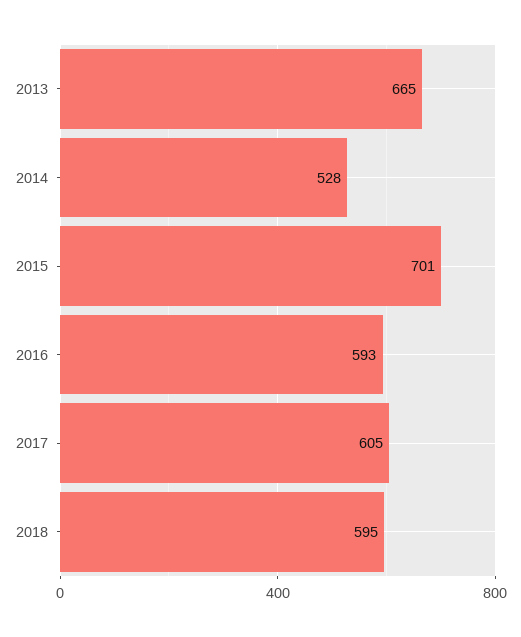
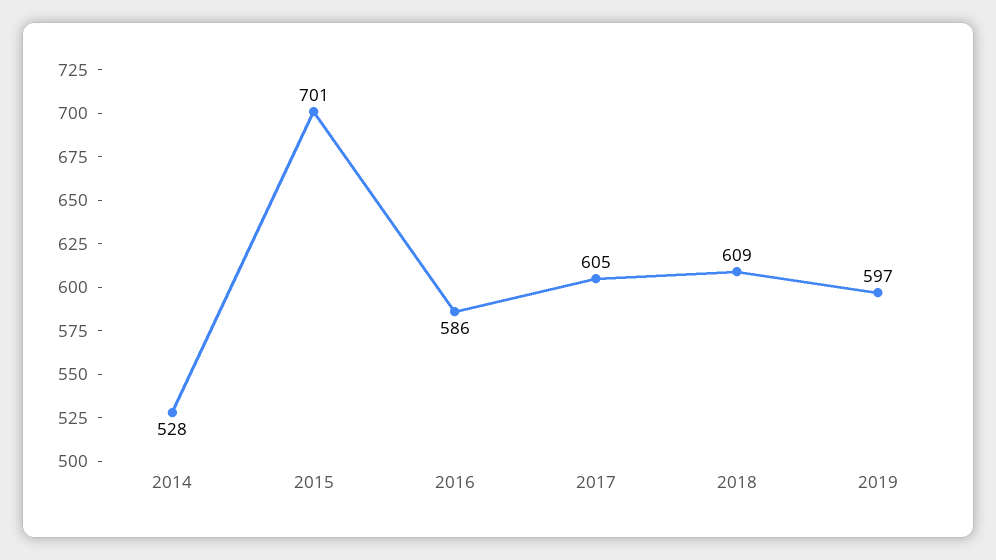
2013: 665 -> none
2016: 593 -> 586
2018: 595 -> 609
2019: none -> 597

